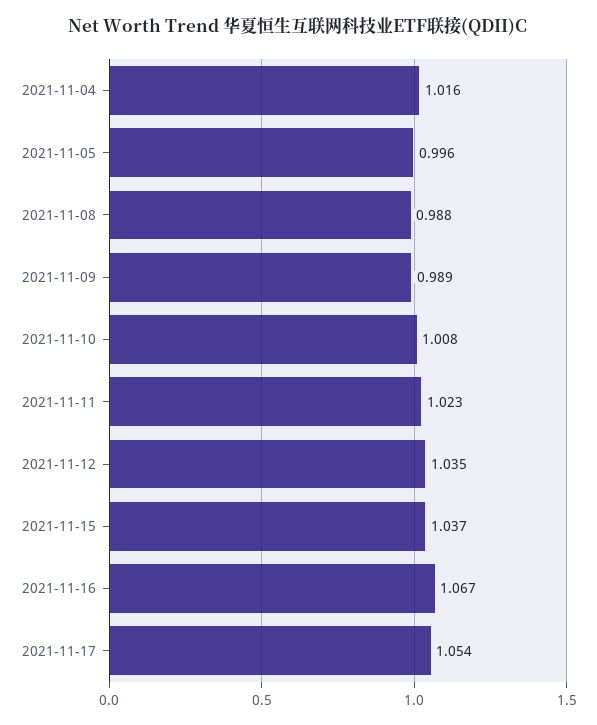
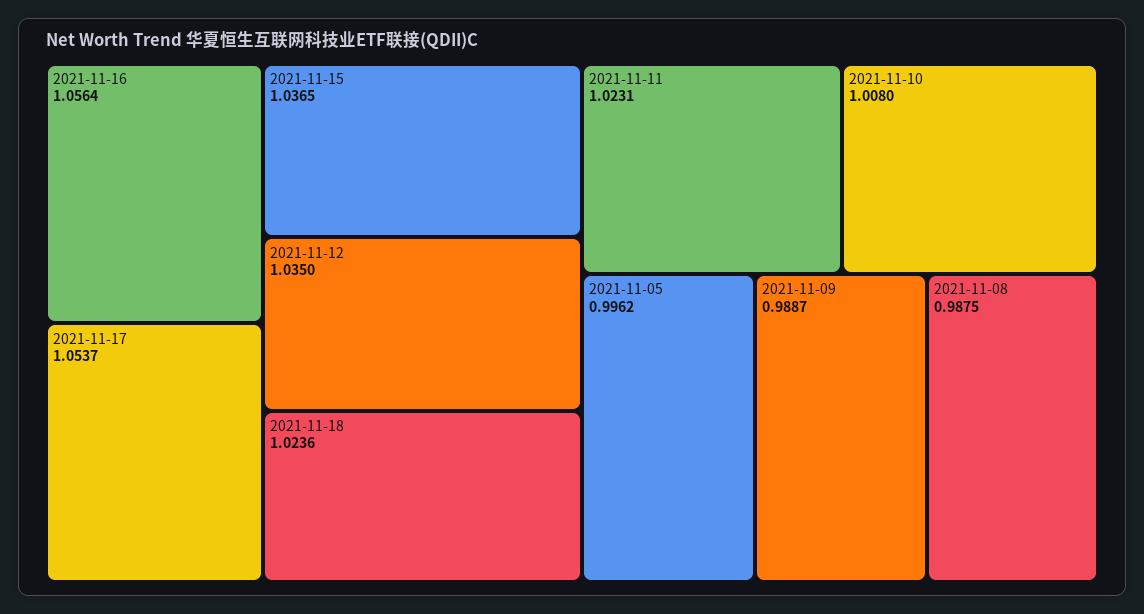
2021-11-04: 1.016 -> none
2021-11-16: 1.067 -> 1.0564
2021-11-18: none -> 1.0236

